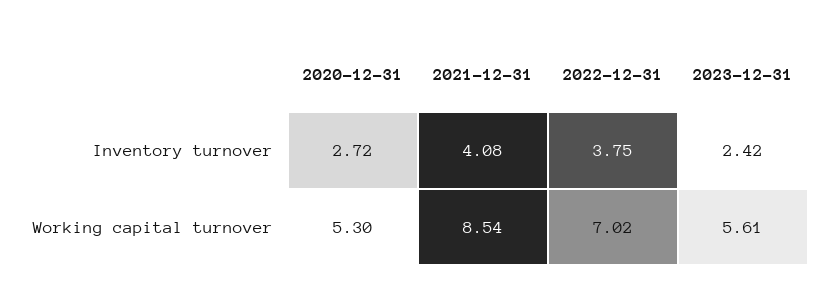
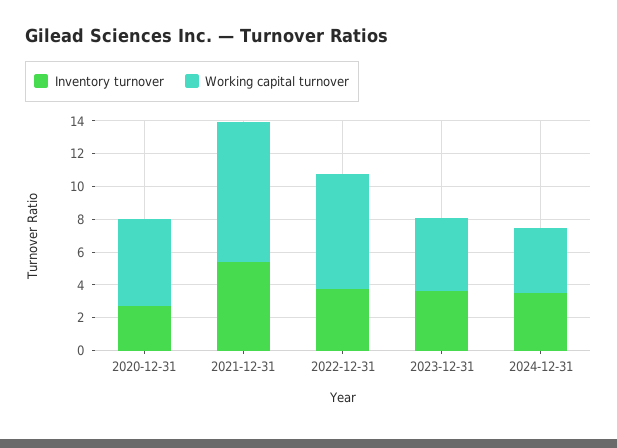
Inventory turnover, 2021-12-31: 4.08 -> 5.5
Inventory turnover, 2023-12-31: 2.42 -> 3.5
Working capital turnover, 2023-12-31: 5.61 -> 4.5
Inventory turnover, 2024-12-31: none -> 3.5
Working capital turnover, 2024-12-31: none -> 4

